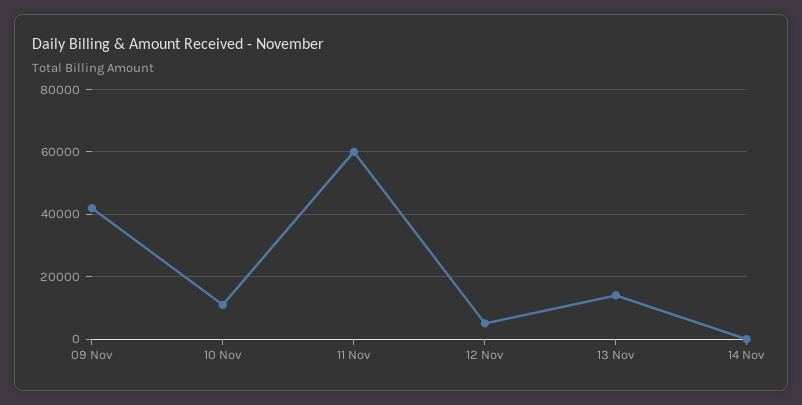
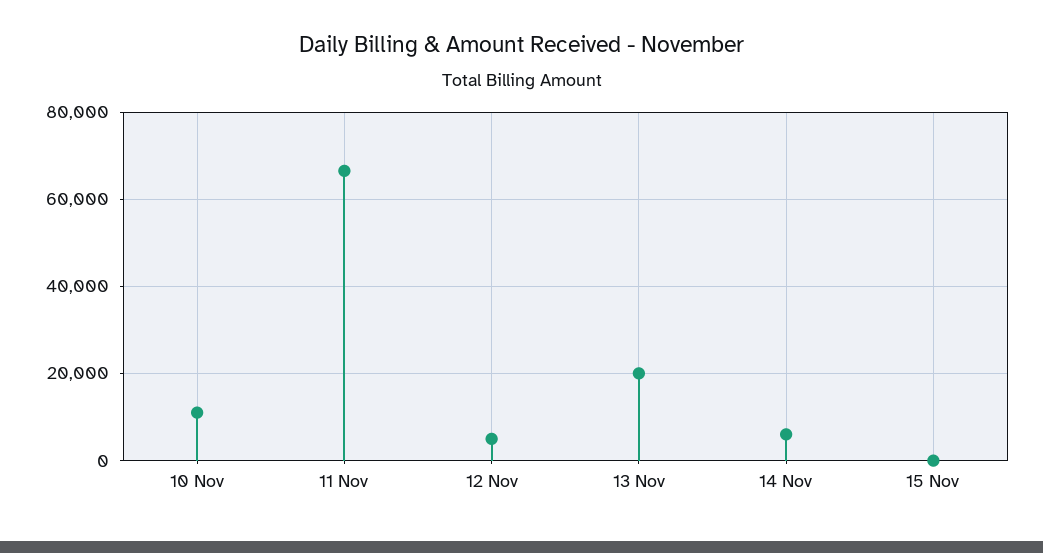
09 Nov: 42000 -> none
11 Nov: 60000 -> 66000
13 Nov: 14000 -> 20000
14 Nov: 0 -> 6000
15 Nov: none -> 0

